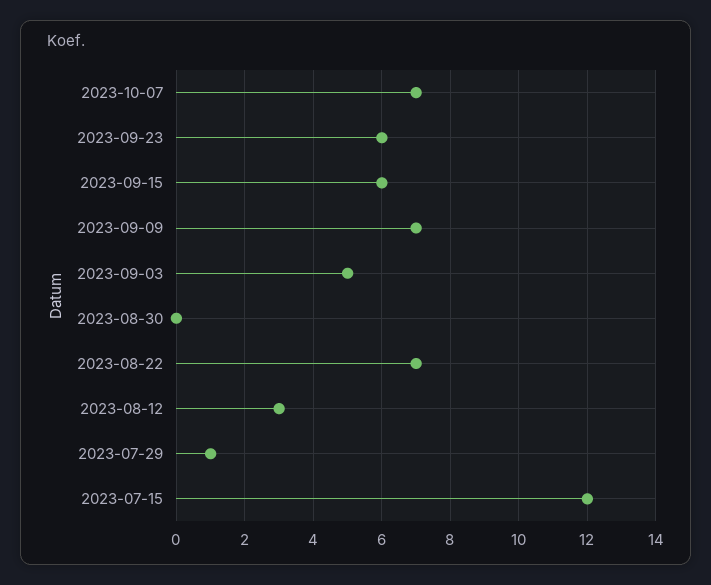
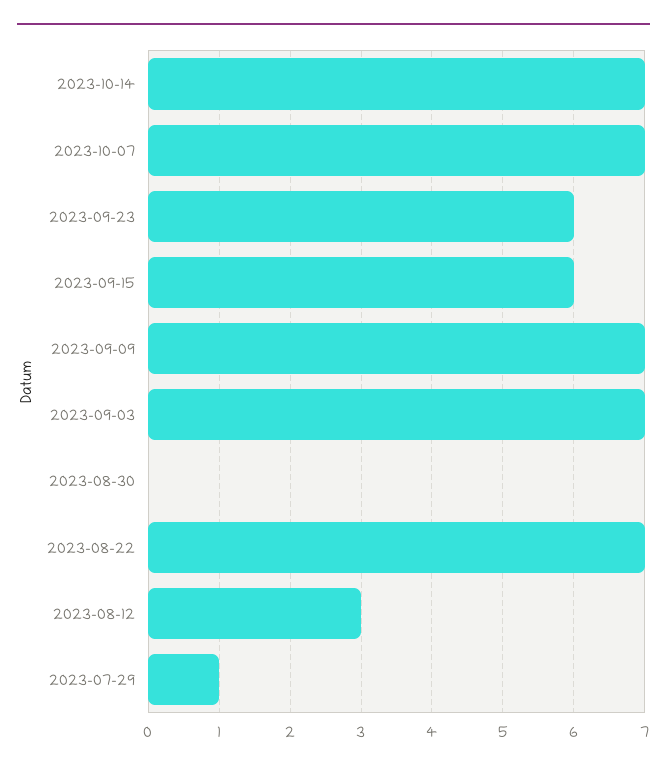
2023-09-03: 5 -> 7
2023-07-15: 12 -> none
2023-10-14: none -> 7

